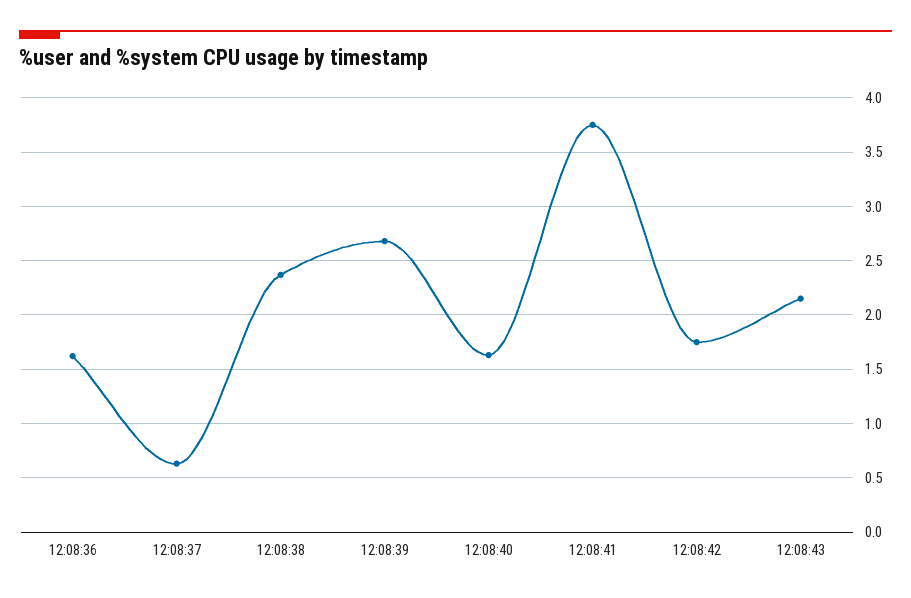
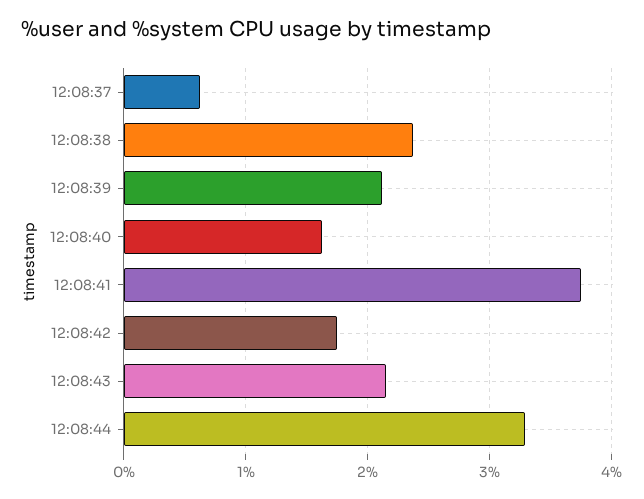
12:08:36: 1.6 -> none
12:08:39: 2.7 -> 2.1
12:08:44: none -> 3.3

